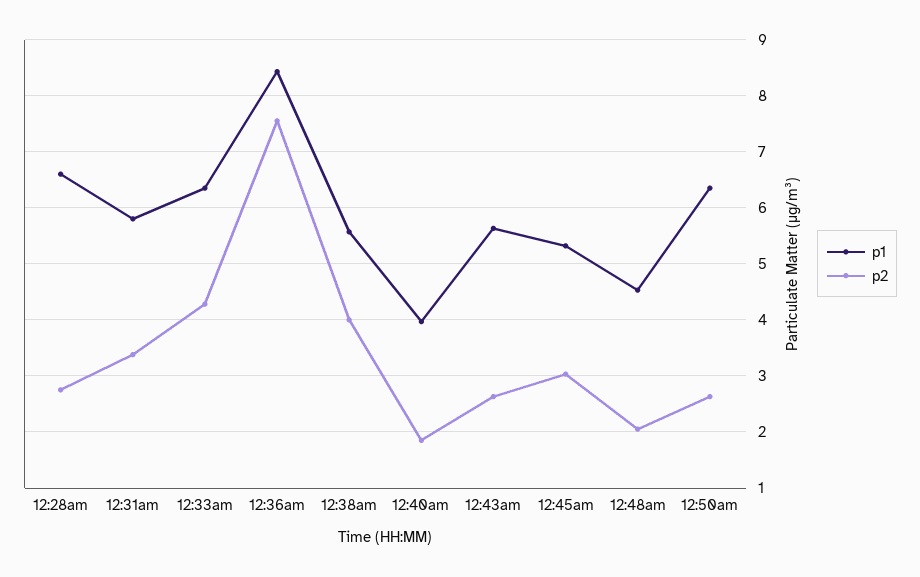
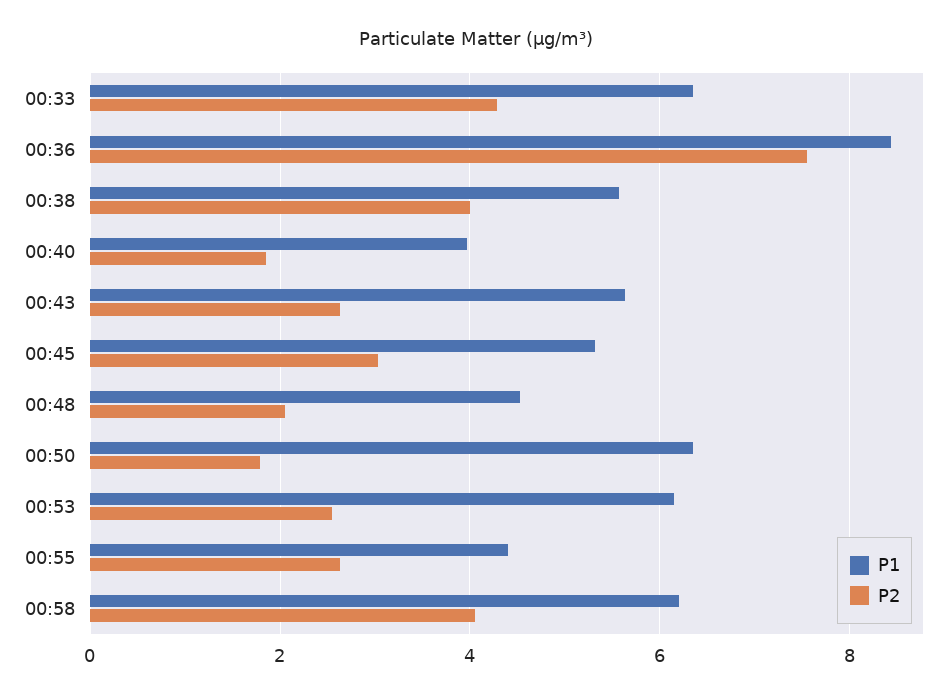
p1, 12:28am: 6.6 -> none
p2, 12:28am: 2.8 -> none
p1, 12:31am: 5.8 -> none
p2, 12:31am: 3.4 -> none
p2, 12:50am: 2.6 -> 1.8
p1, 00:53: none -> 6.2
p2, 00:53: none -> 2.6
p1, 00:55: none -> 4.4
p2, 00:55: none -> 2.6
p1, 00:58: none -> 6.2
p2, 00:58: none -> 4

